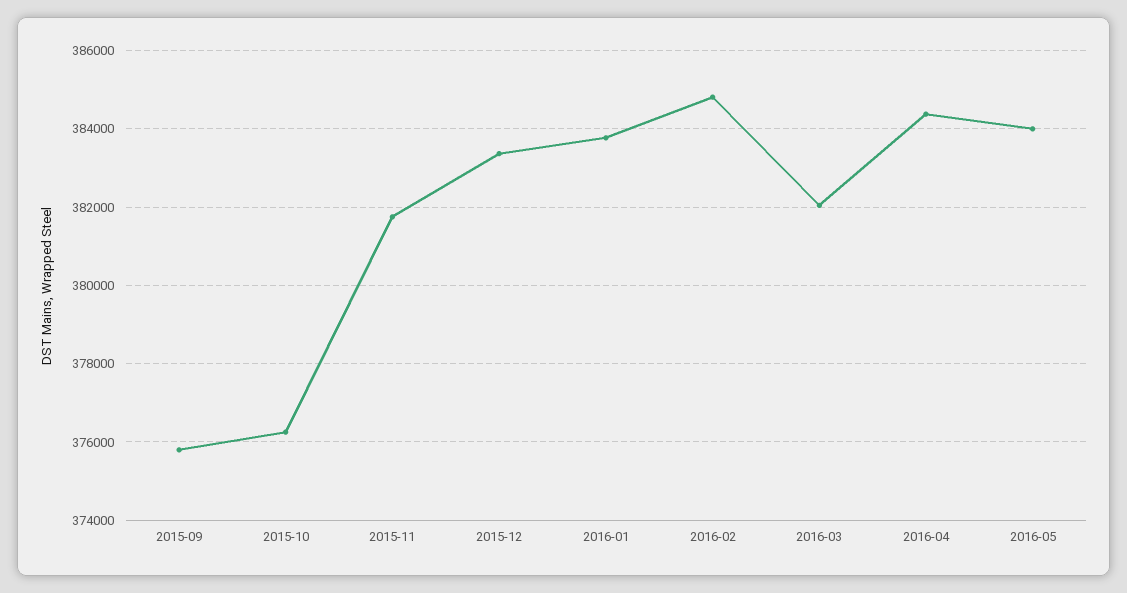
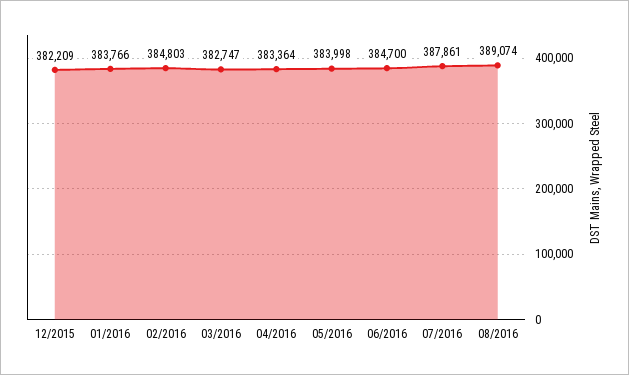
2015-09: 375800 -> none
2015-10: 376200 -> none
2015-11: 381800 -> none
2015-12: 383400 -> 382209
2016-03: 382000 -> 382747
2016-04: 384400 -> 383364
06/2016: none -> 384700
07/2016: none -> 387861
08/2016: none -> 389074

